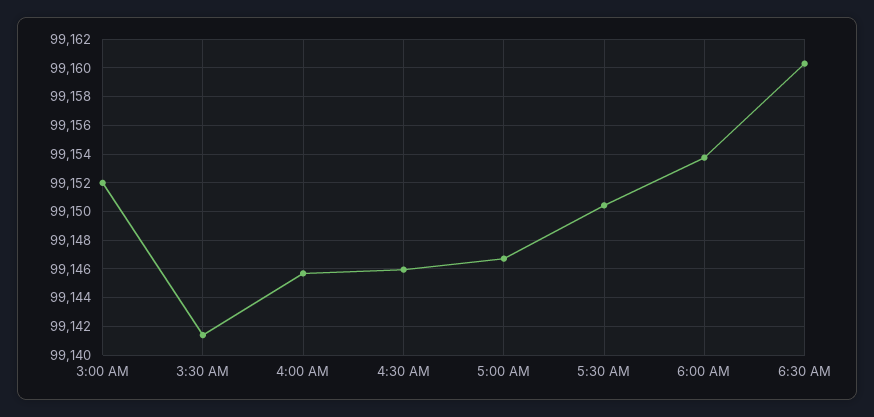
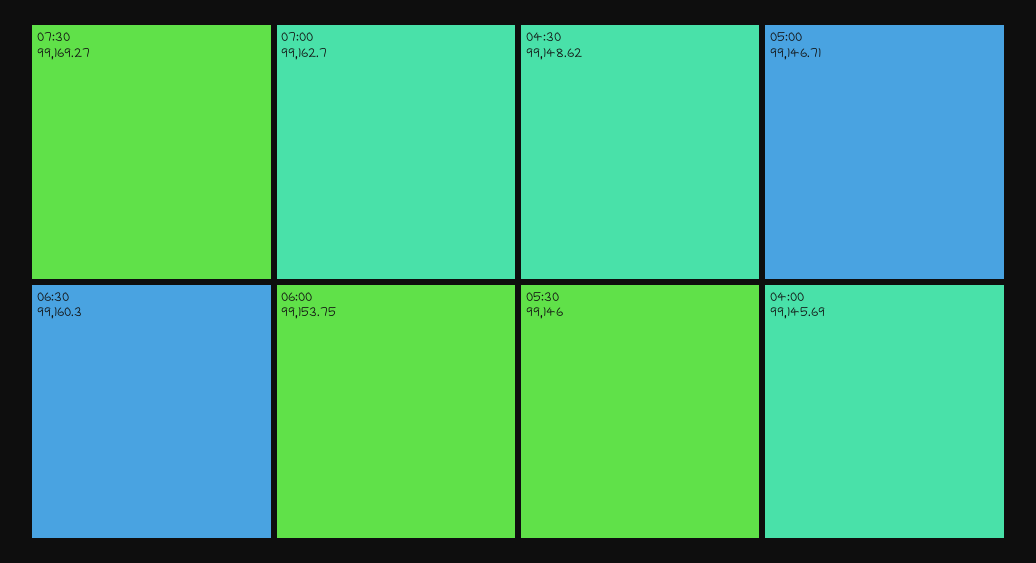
3:00 AM: 99152 -> none
3:30 AM: 99141.5 -> none
4:30 AM: 99146 -> 99148.62
5:30 AM: 99150.5 -> 99146
07:30: none -> 99169.27
07:00: none -> 99162.7

